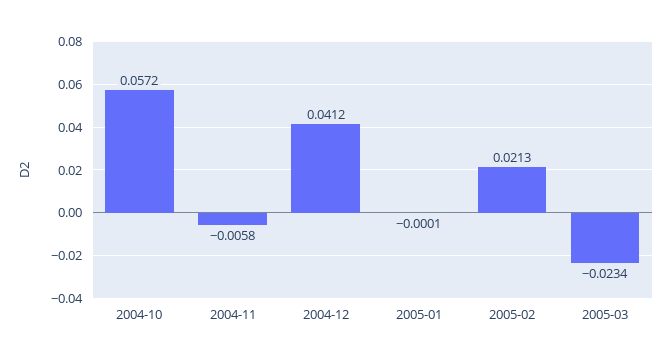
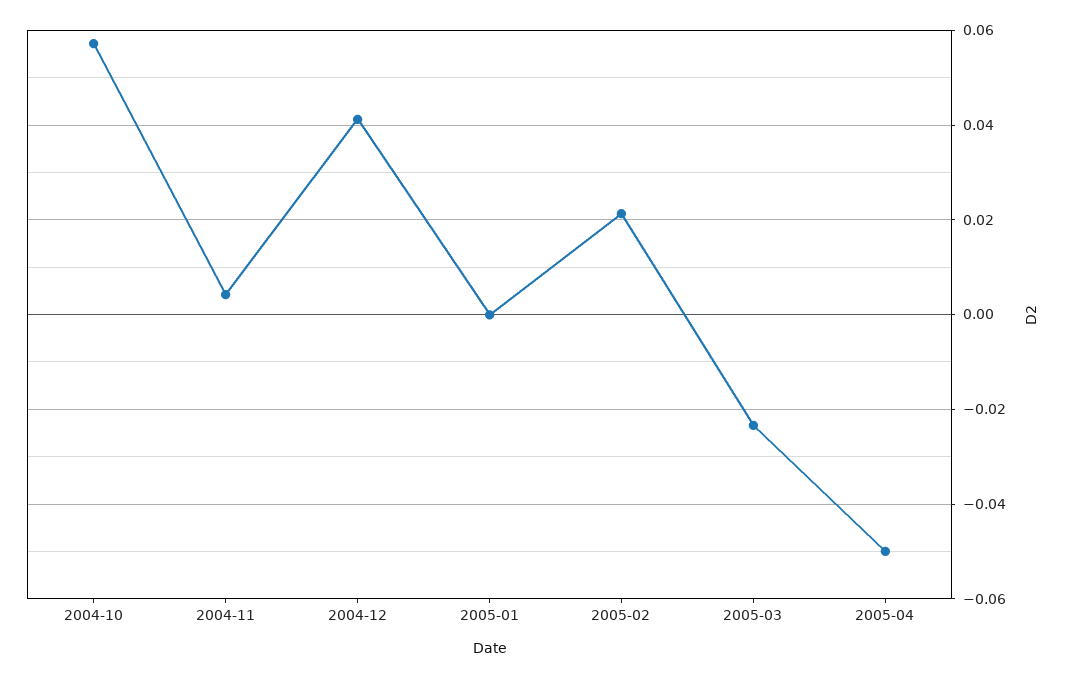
2004-11: -0.0058 -> 0.004
2005-04: none -> -0.05

